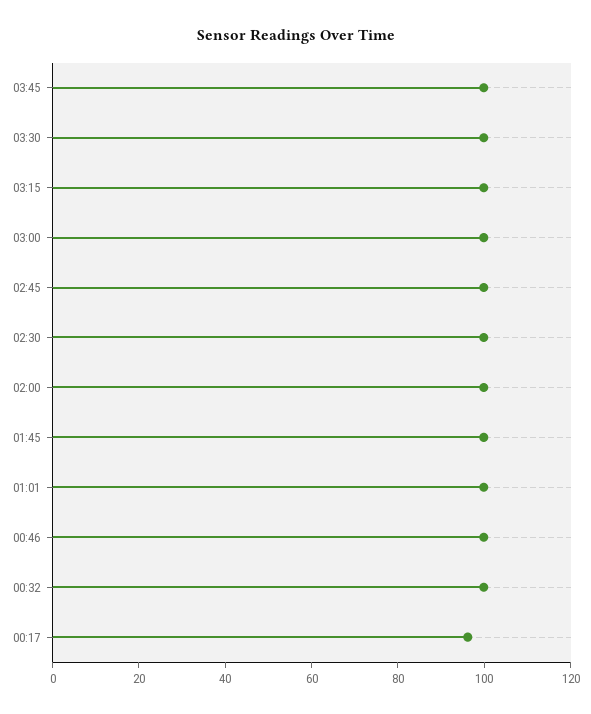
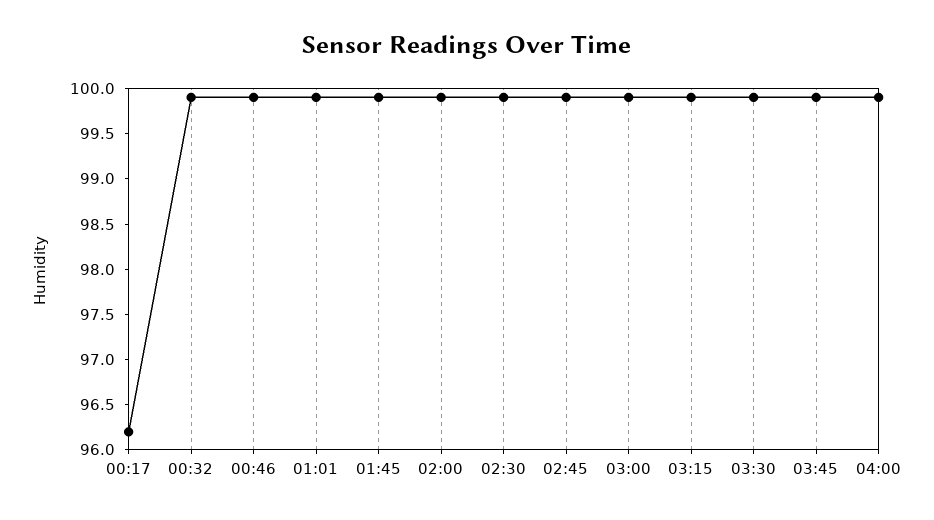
04:00: none -> 99.9

